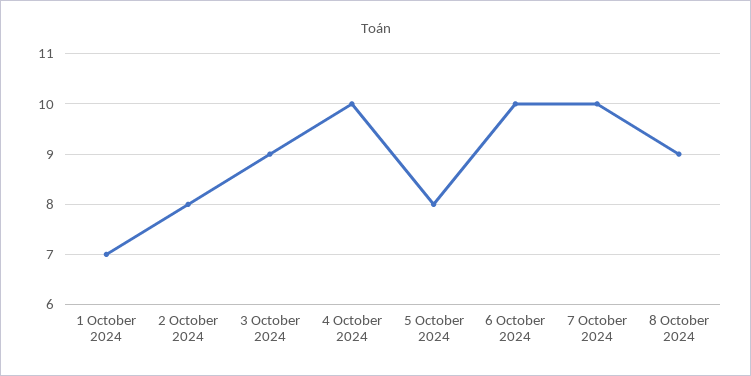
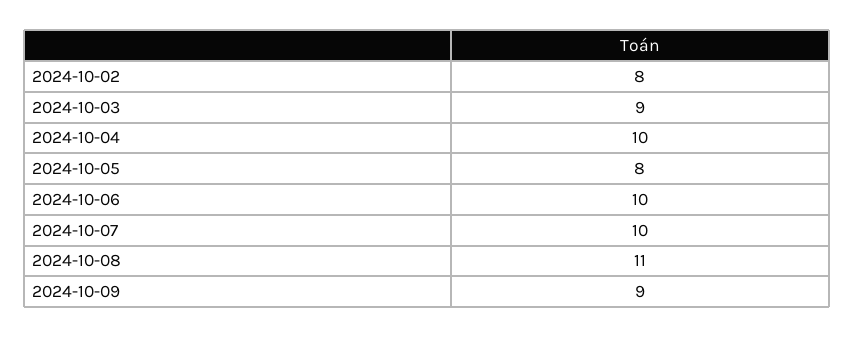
1 October 2024: 7 -> none
8 October 2024: 9 -> 11
2024-10-09: none -> 9

